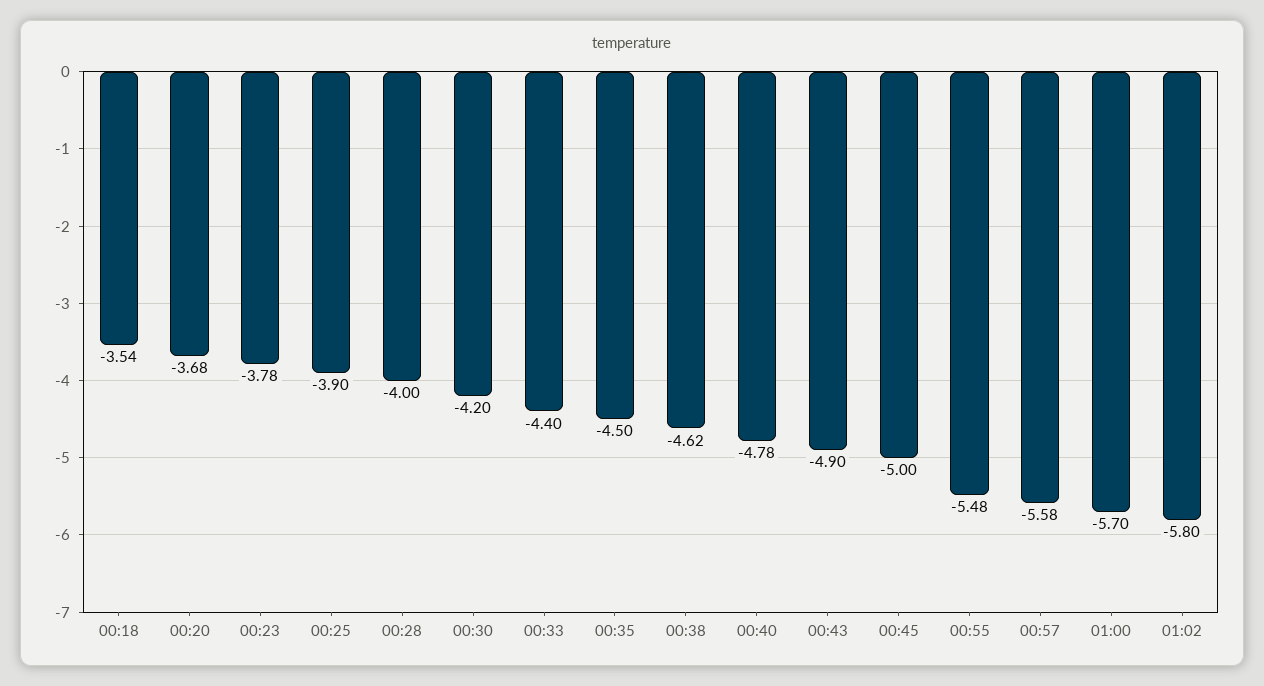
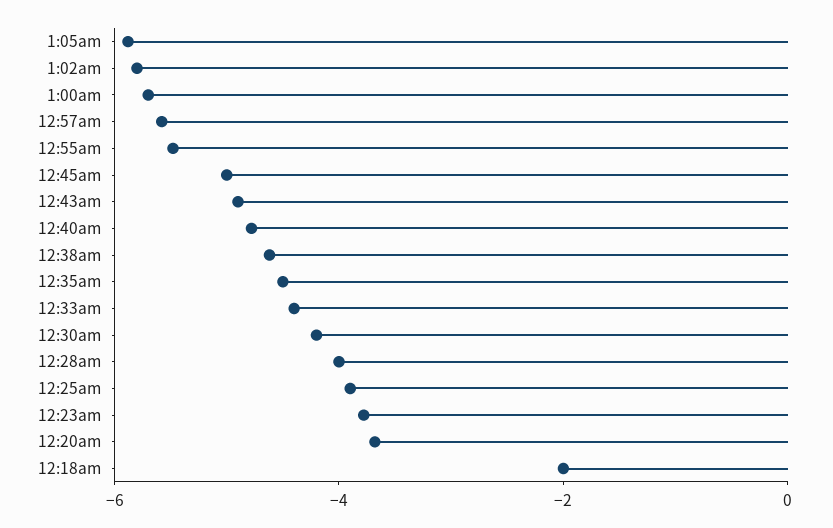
00:18: -3.54 -> -2
1:05am: none -> -6

